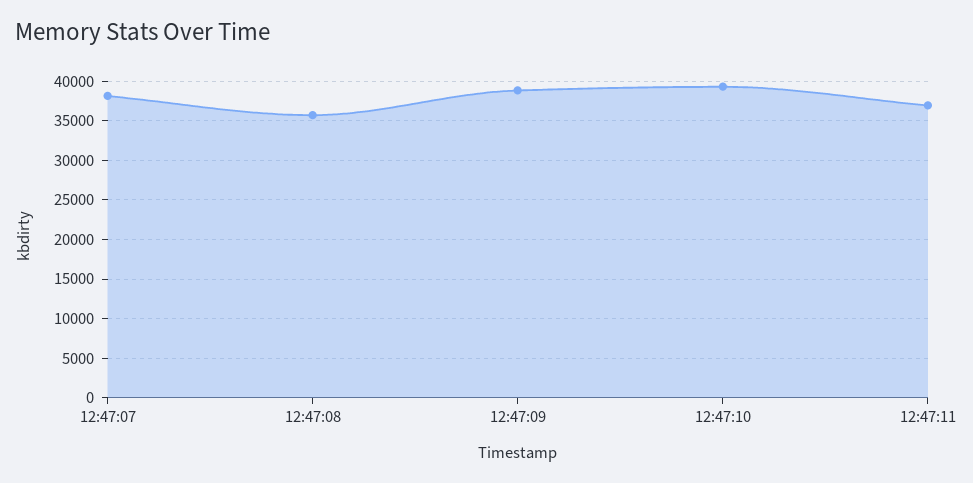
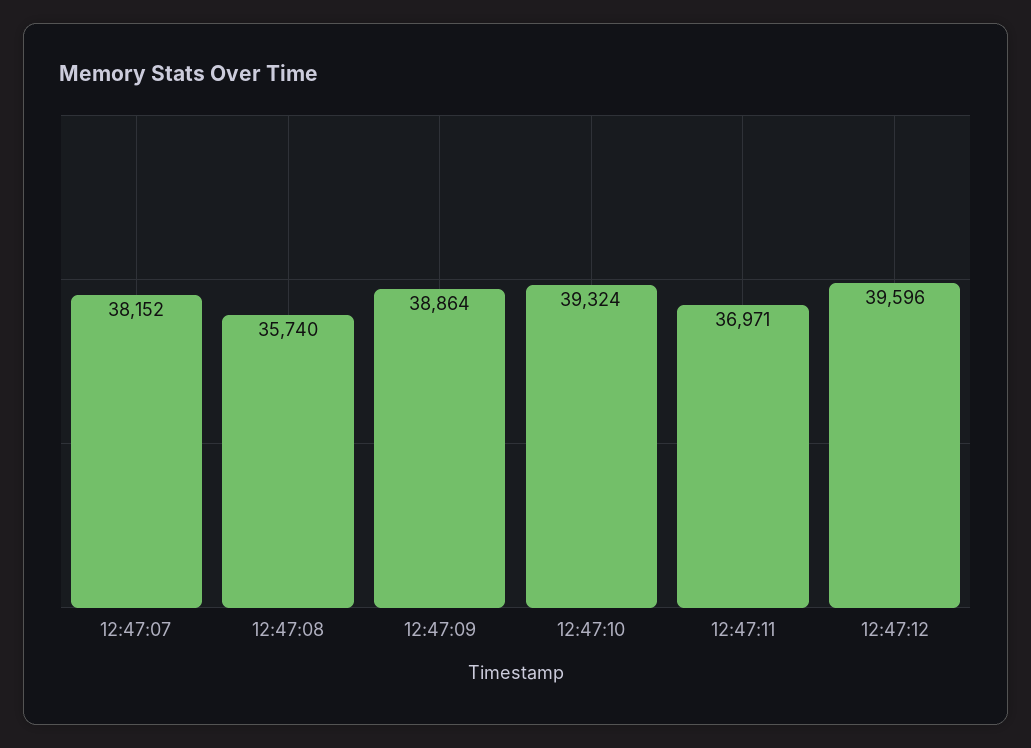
12:47:12: none -> 39596

